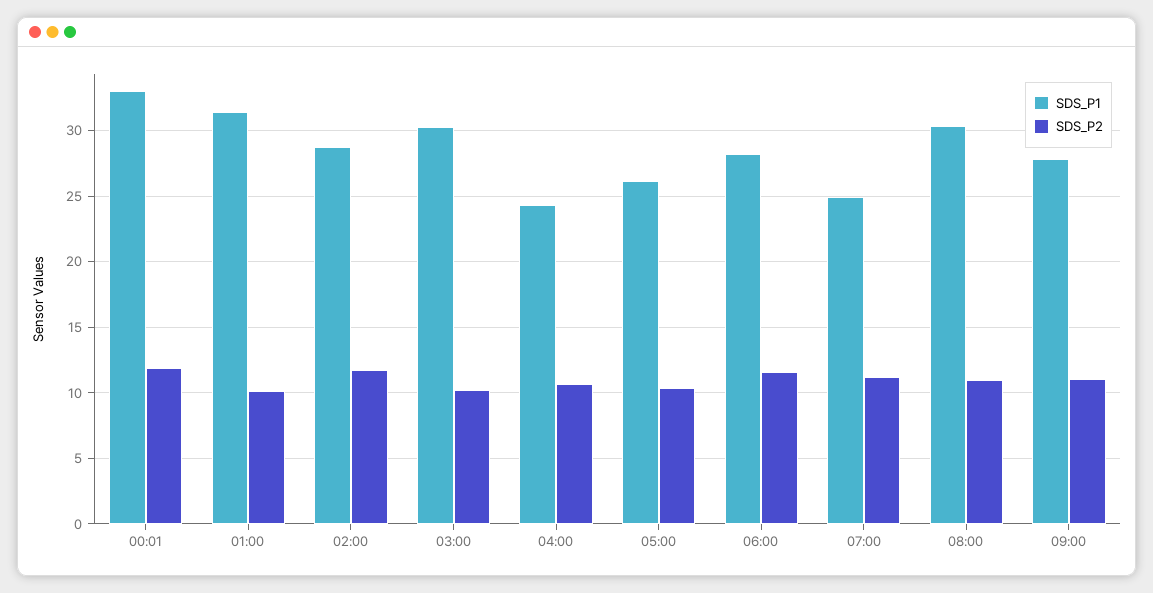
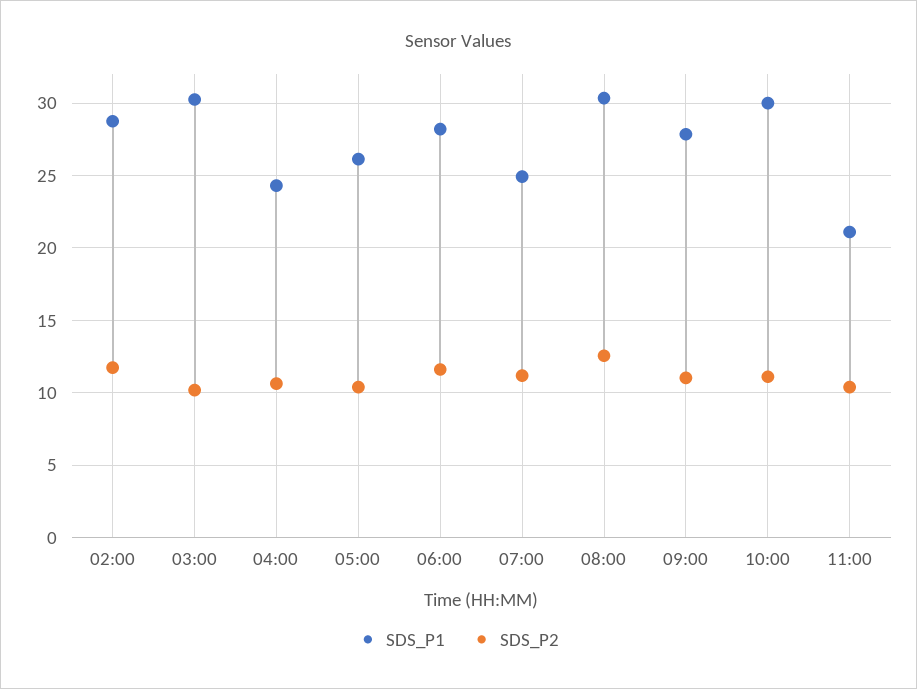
SDS_P1, 00:01: 33 -> none
SDS_P2, 00:01: 12 -> none
SDS_P1, 01:00: 31.5 -> none
SDS_P2, 01:00: 10 -> none
SDS_P2, 08:00: 11 -> 12.5
SDS_P1, 10:00: none -> 30
SDS_P2, 10:00: none -> 11
SDS_P1, 11:00: none -> 21
SDS_P2, 11:00: none -> 10.5

